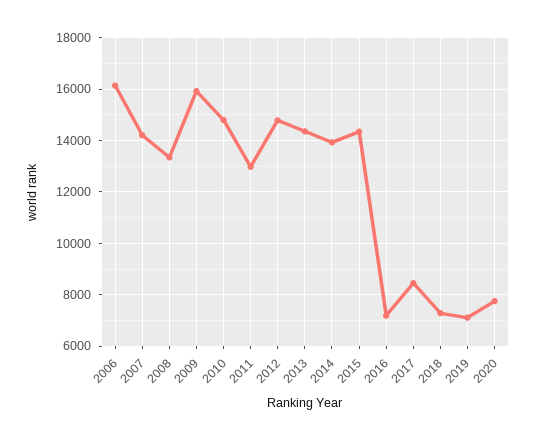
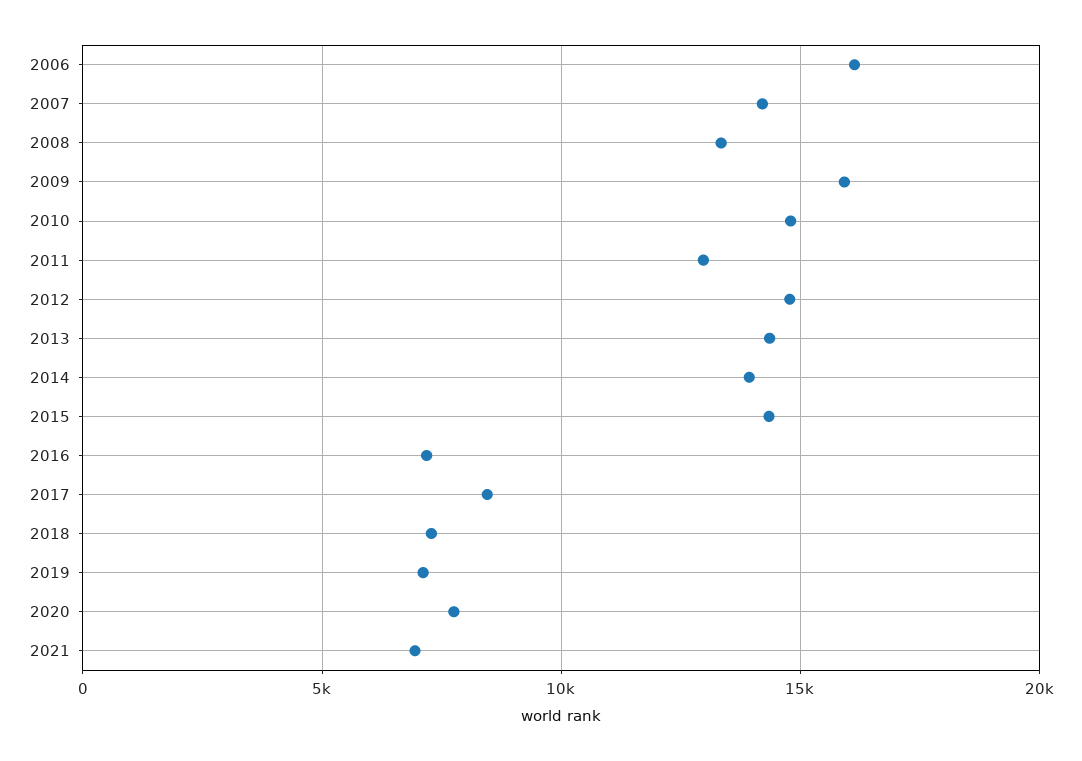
2021: none -> 7000

